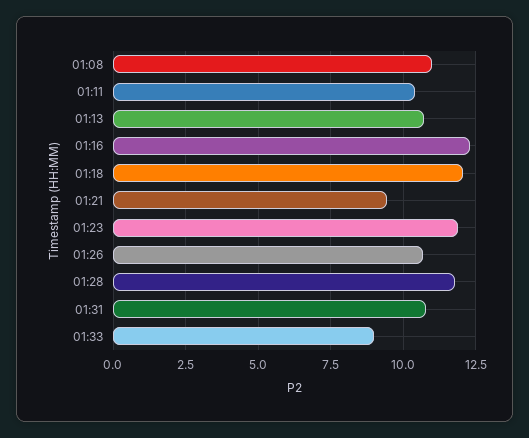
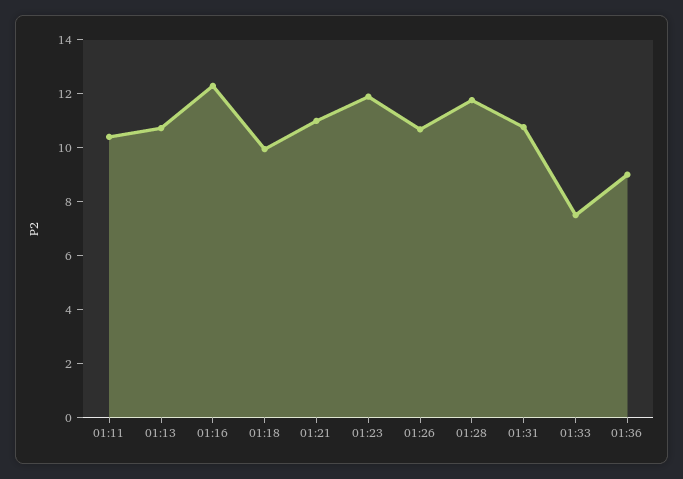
01:08: 11 -> none
01:18: 12 -> 10
01:21: 9.5 -> 11
01:33: 9 -> 7.5
01:36: none -> 9

